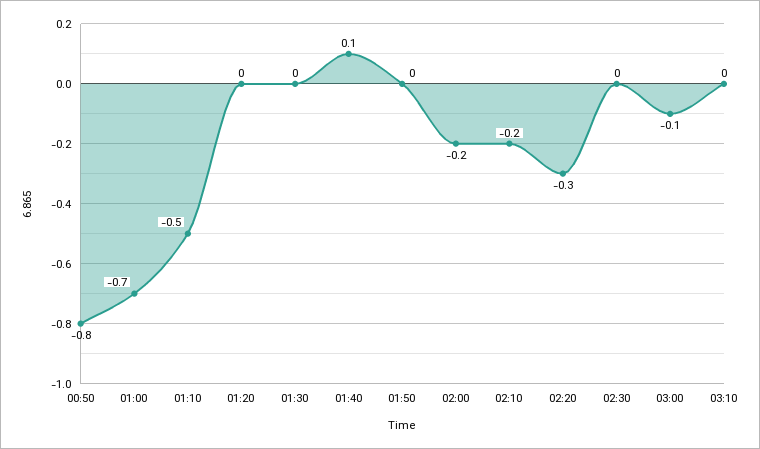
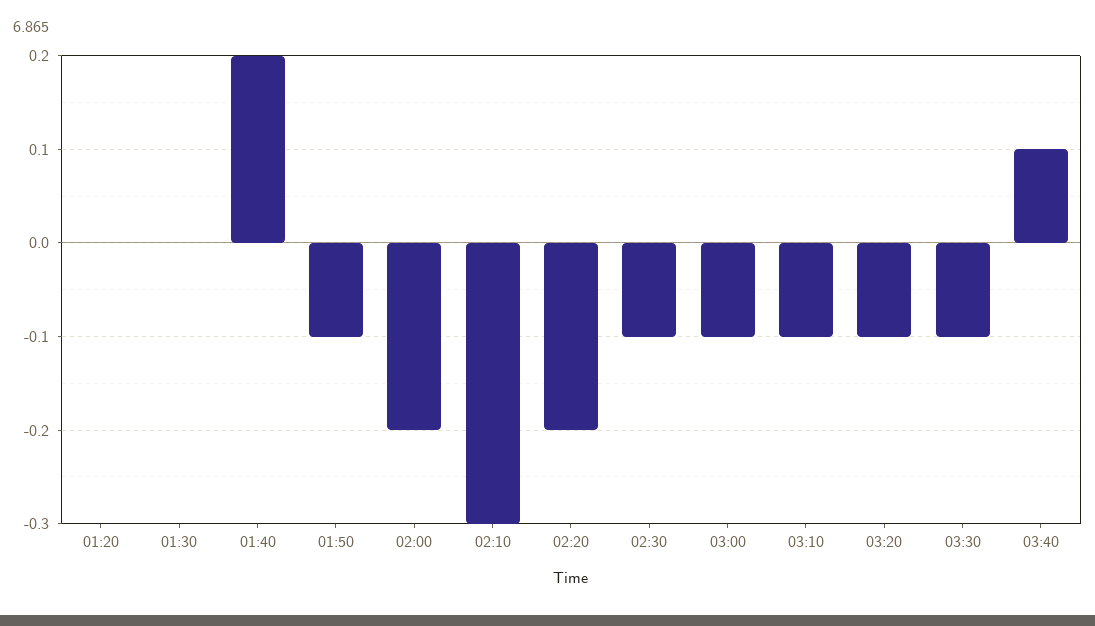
00:50: -0.8 -> none
01:00: -0.7 -> none
01:10: -0.5 -> none
01:40: 0.1 -> 0.2
01:50: 0 -> -0.1
02:10: -0.2 -> -0.3
02:20: -0.3 -> -0.2
02:30: 0 -> -0.1
03:10: 0 -> -0.1
03:20: none -> -0.1
03:30: none -> -0.1
03:40: none -> 0.1

